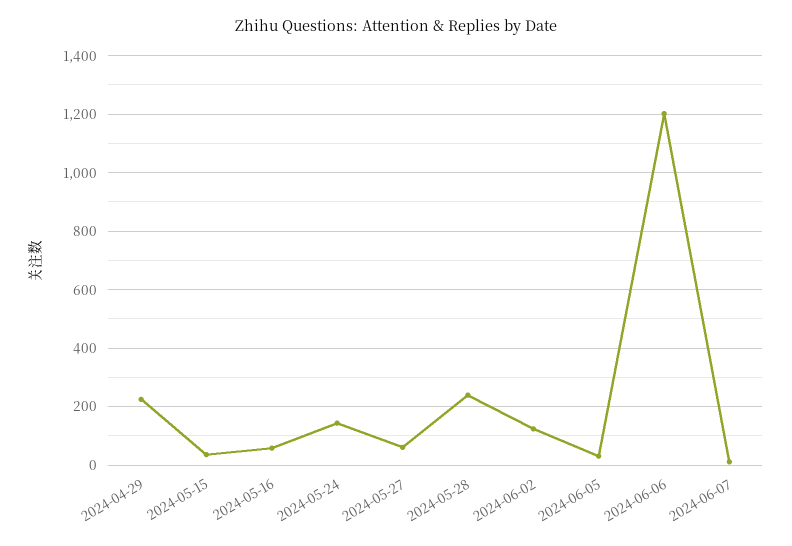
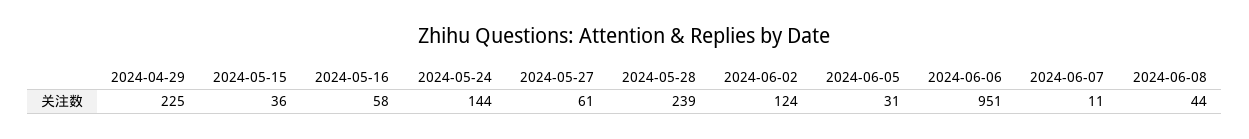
2024-06-06: 1200 -> 951
2024-06-08: none -> 44

